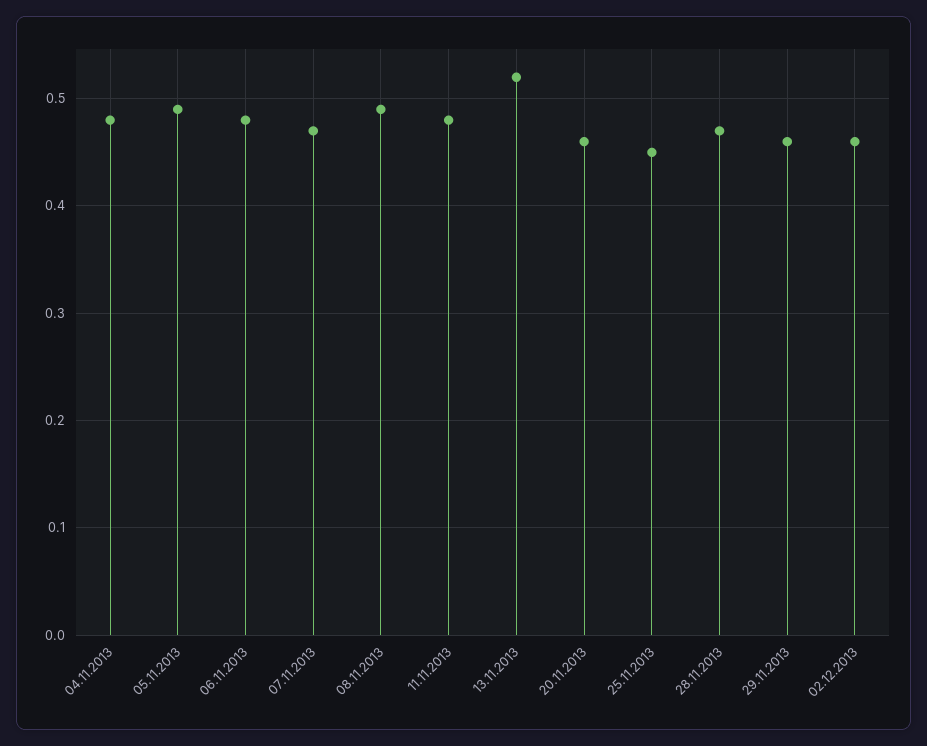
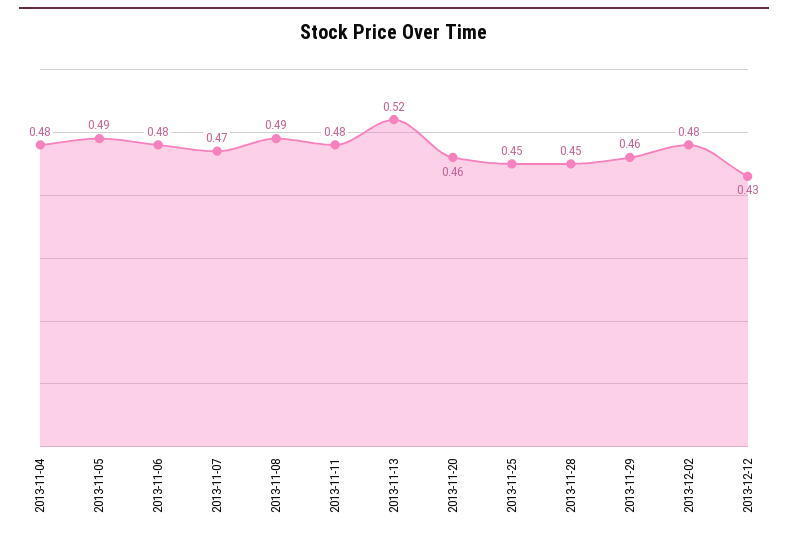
28.11.2013: 0.47 -> 0.45
02.12.2013: 0.46 -> 0.48
2013-12-12: none -> 0.43

